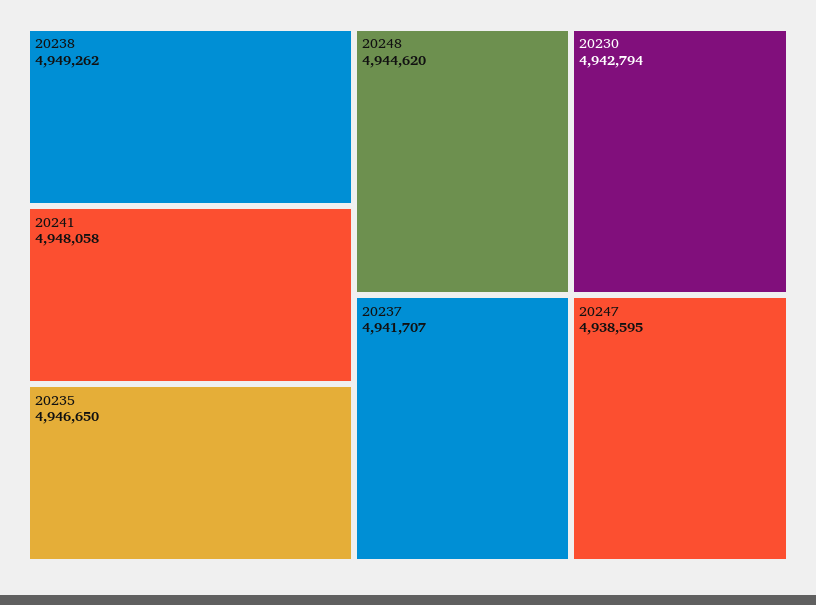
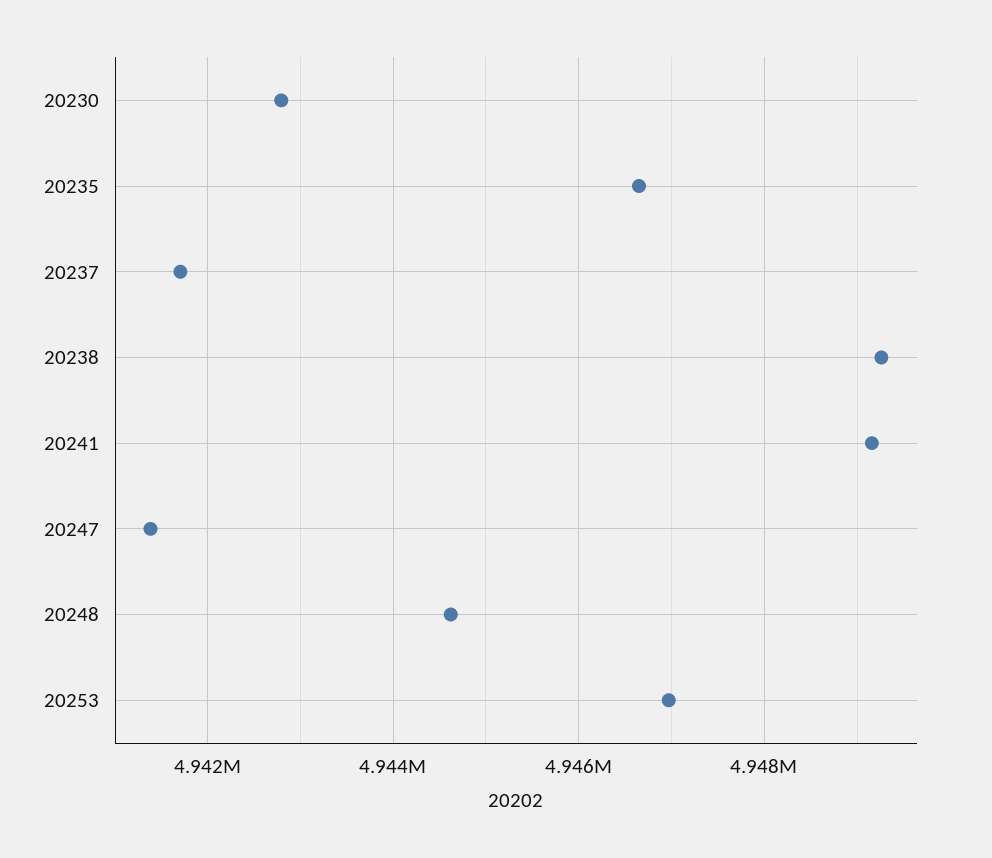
20241: 4948058 -> 4949200
20247: 4938595 -> 4941400
20253: none -> 4947000

